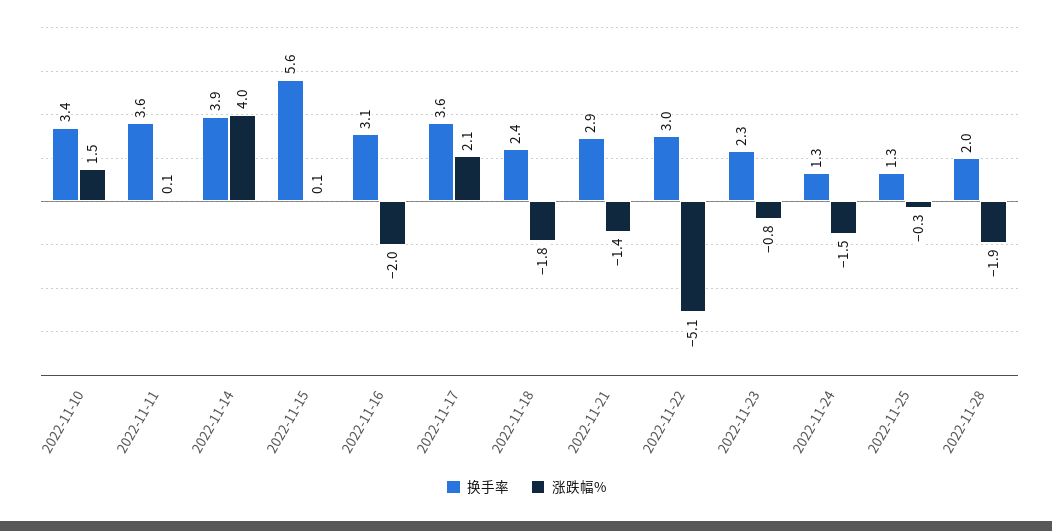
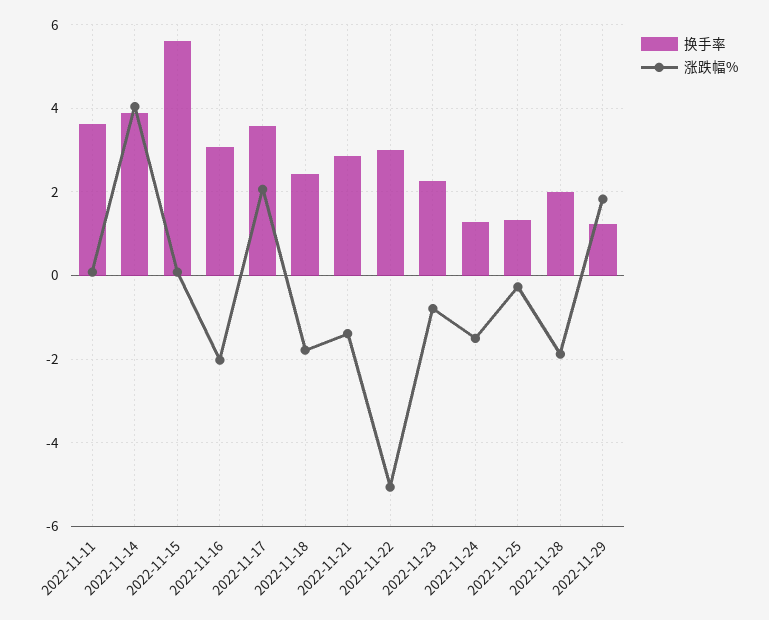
换手率, 2022-11-10: 3.4 -> none
涨跌幅%, 2022-11-10: 1.5 -> none
换手率, 2022-11-29: none -> 1.2
涨跌幅%, 2022-11-29: none -> 1.8

